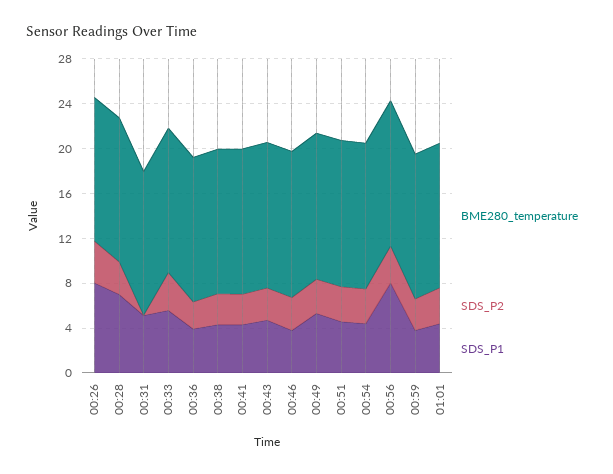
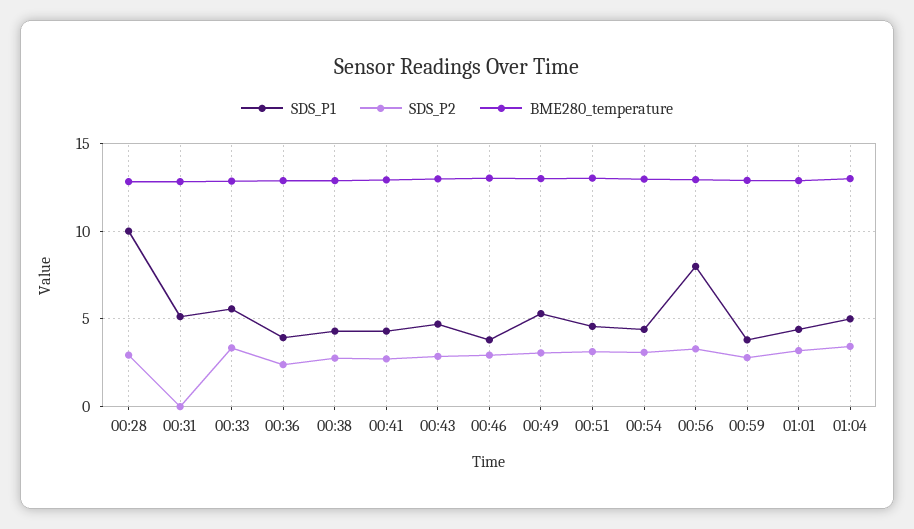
BME280_temperature, 00:26: 13 -> none
SDS_P2, 00:26: 4 -> none
SDS_P1, 00:26: 8 -> none
SDS_P1, 00:28: 7 -> 10
SDS_P1, 01:04: none -> 5
SDS_P2, 01:04: none -> 3.5
BME280_temperature, 01:04: none -> 13

